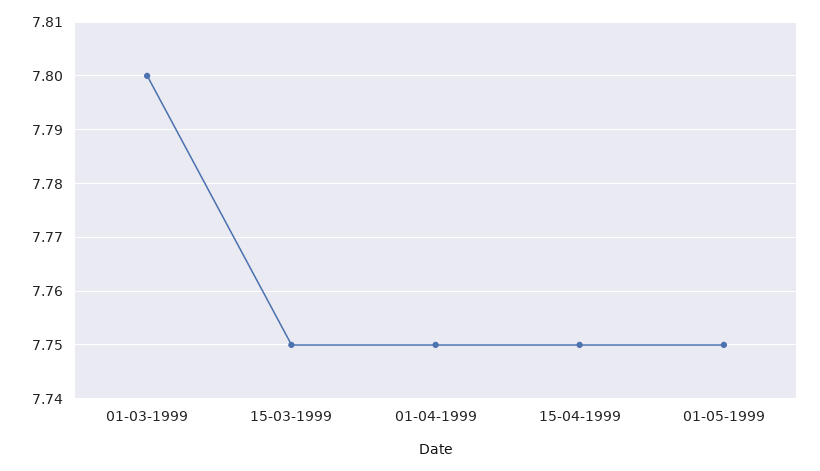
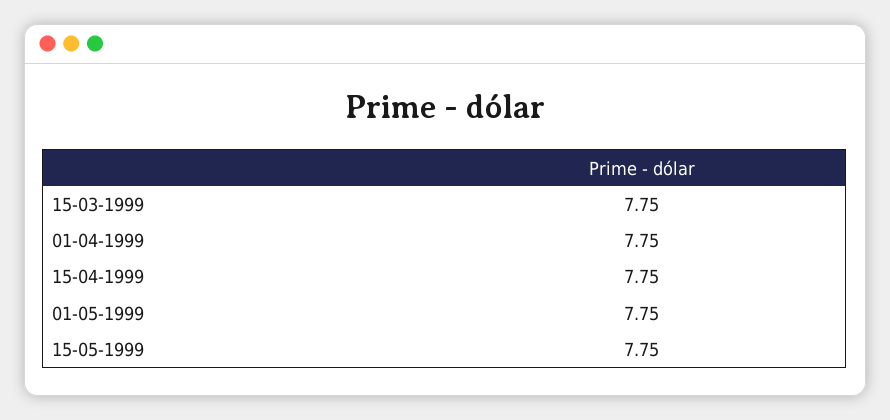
01-03-1999: 7.8 -> none
15-05-1999: none -> 7.75

